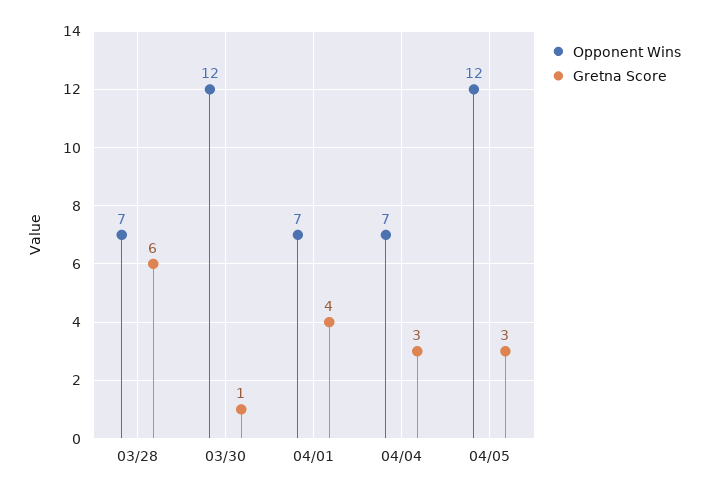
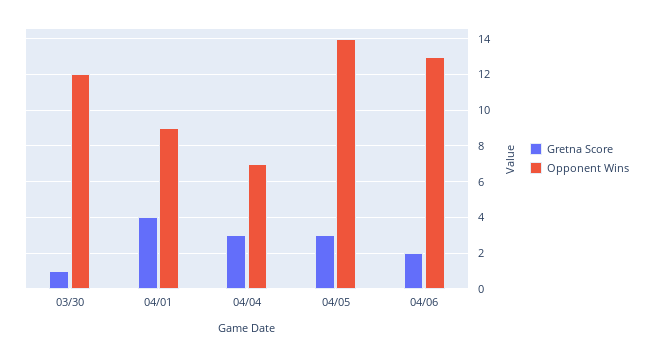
Opponent Wins, 03/28: 7 -> none
Gretna Score, 03/28: 6 -> none
Opponent Wins, 04/01: 7 -> 9
Opponent Wins, 04/05: 12 -> 14
Gretna Score, 04/06: none -> 2
Opponent Wins, 04/06: none -> 13

